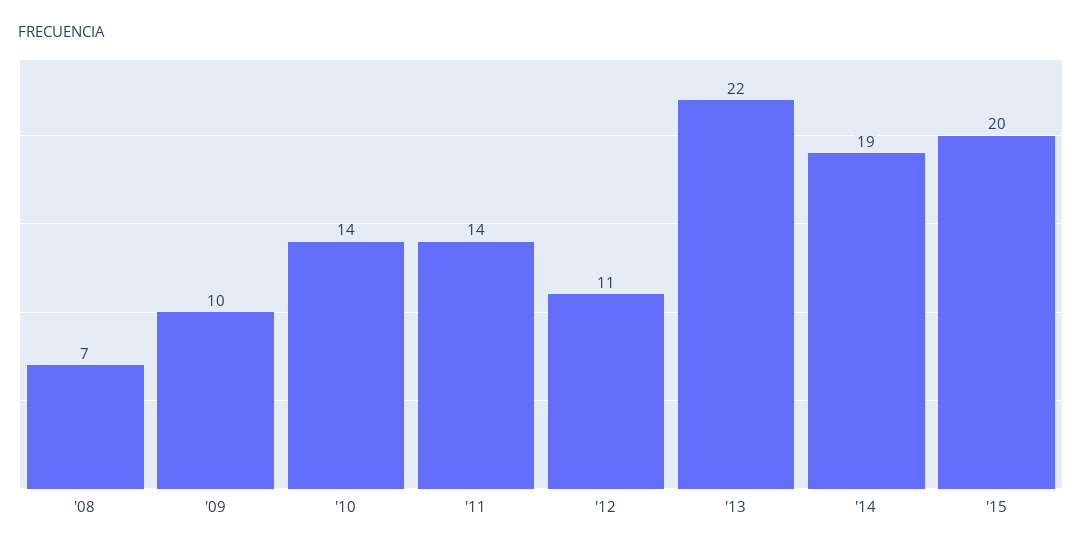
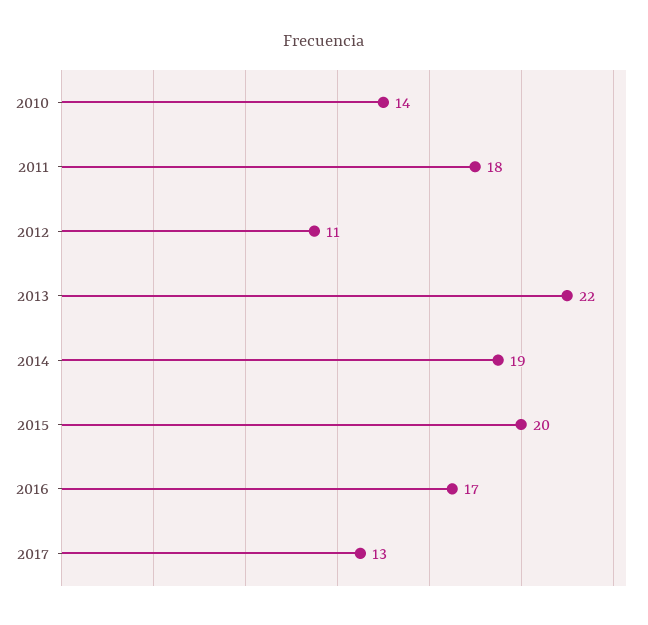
'08: 7 -> none
'09: 10 -> none
'11: 14 -> 18
2016: none -> 17
2017: none -> 13

